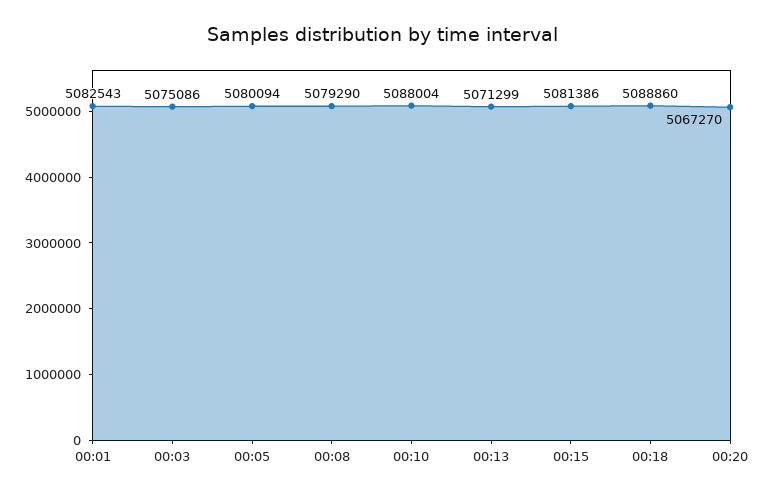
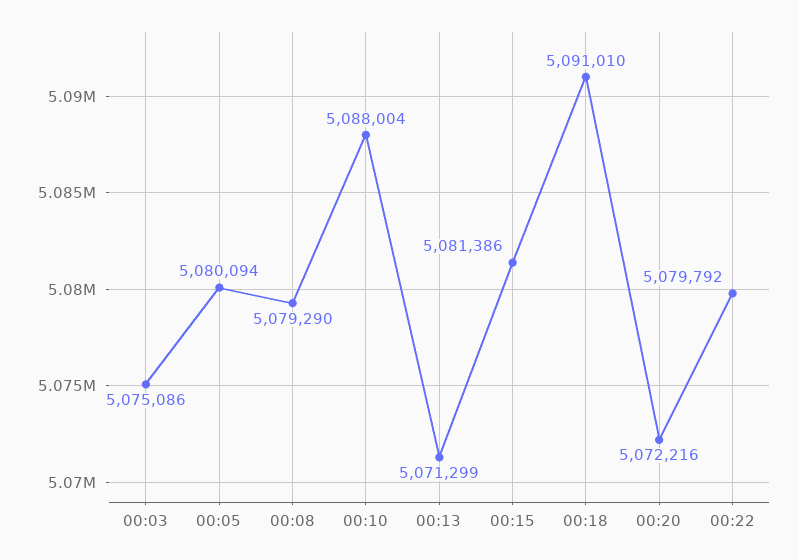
00:01: 5082543 -> none
00:18: 5088860 -> 5091010
00:20: 5067270 -> 5072216
00:22: none -> 5079792

